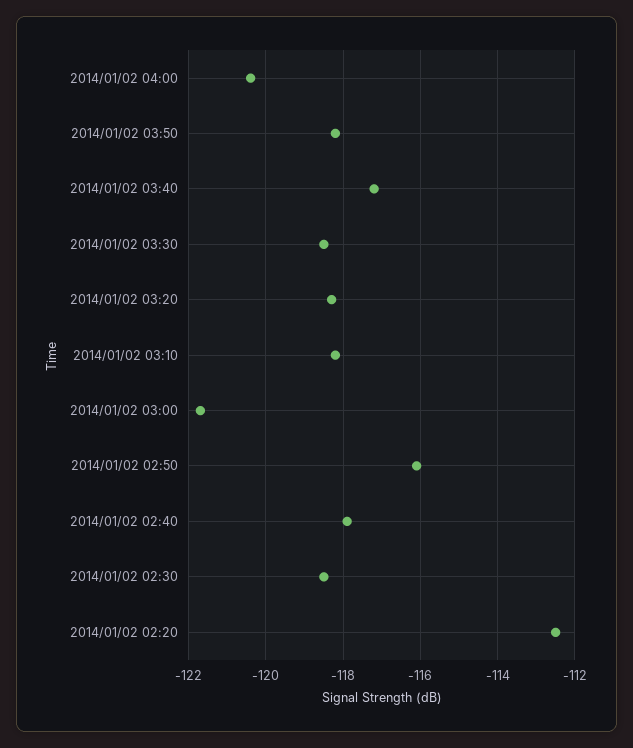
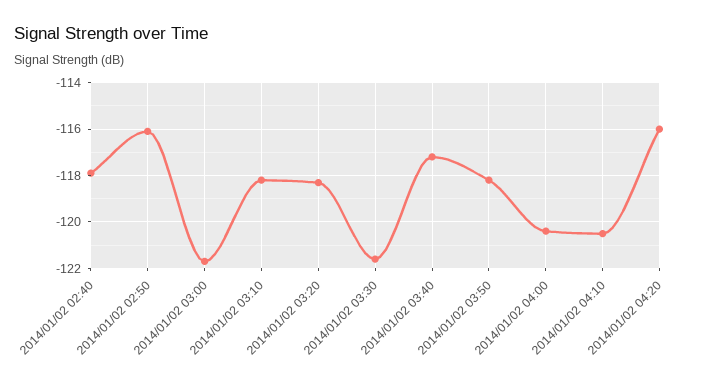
2014/01/02 03:30: -118.5 -> -121.5
2014/01/02 02:30: -118.5 -> none
2014/01/02 02:20: -112.5 -> none
2014/01/02 04:10: none -> -120.5
2014/01/02 04:20: none -> -116

